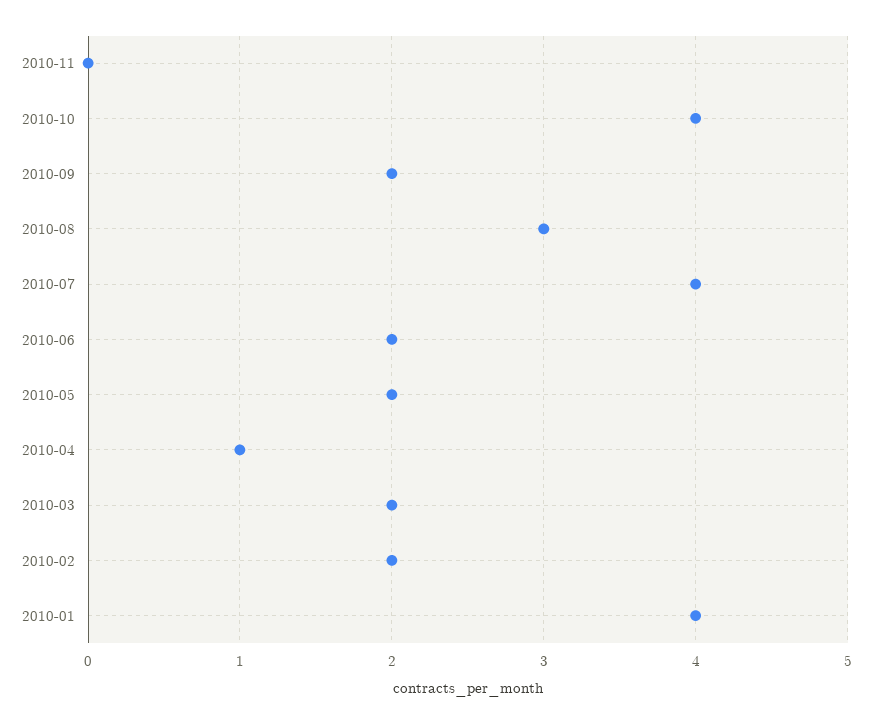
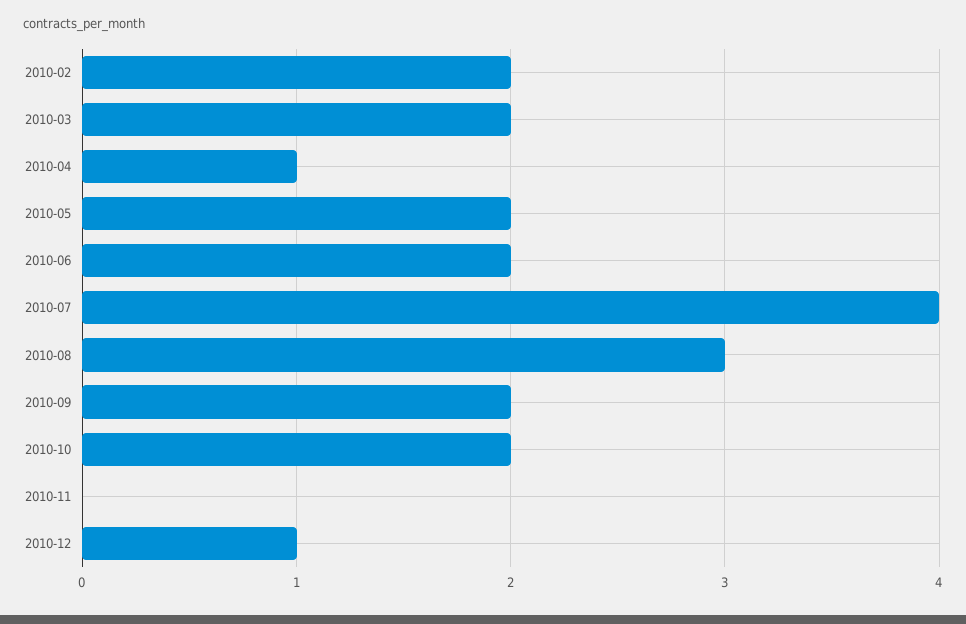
2010-10: 4 -> 2
2010-01: 4 -> none
2010-12: none -> 1

